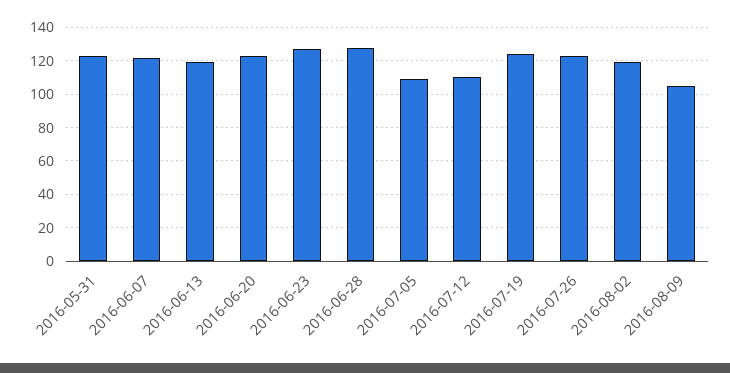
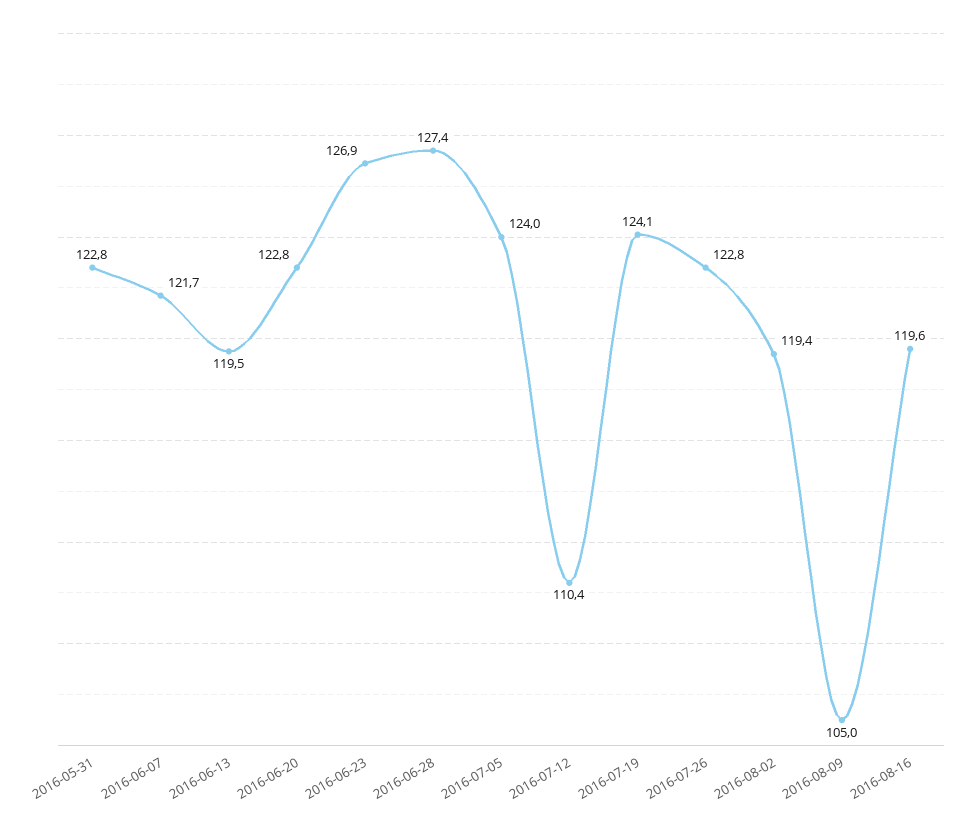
2016-07-05: 110 -> 124
2016-08-16: none -> 119.6

